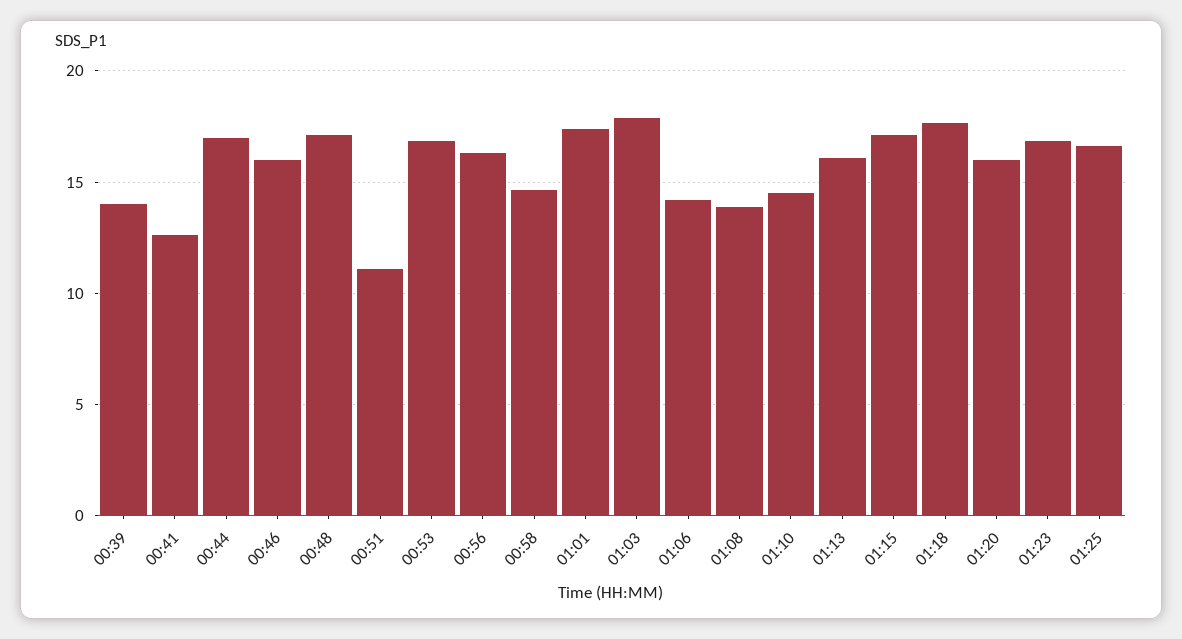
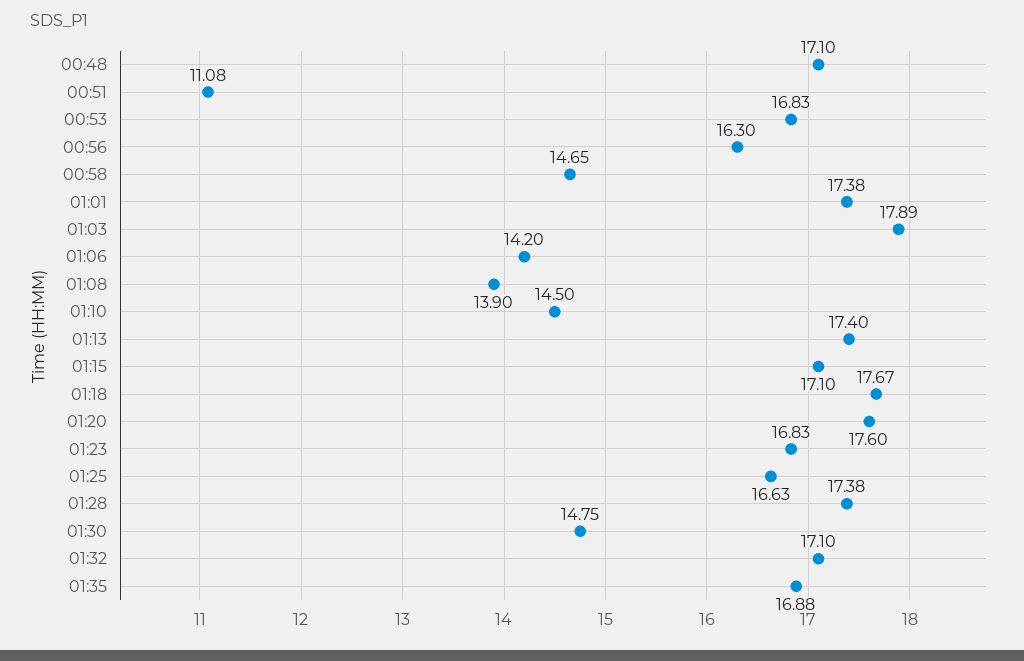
00:39: 14 -> none
00:41: 12.5 -> none
00:44: 17 -> none
00:46: 16 -> none
01:13: 16 -> 17.4
01:20: 16 -> 17.6
01:28: none -> 17.38
01:30: none -> 14.75
01:32: none -> 17.1
01:35: none -> 16.88

